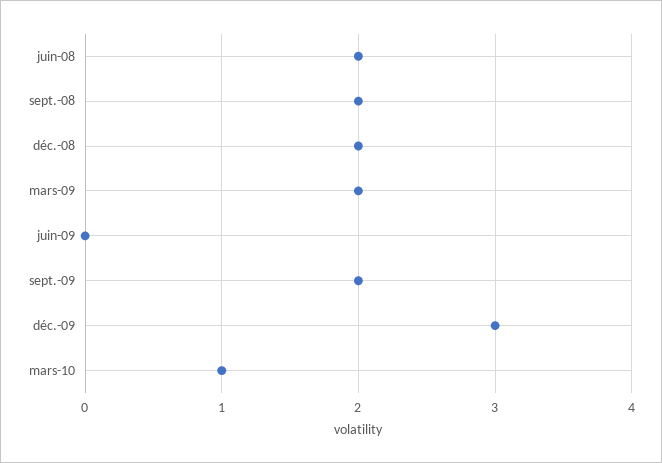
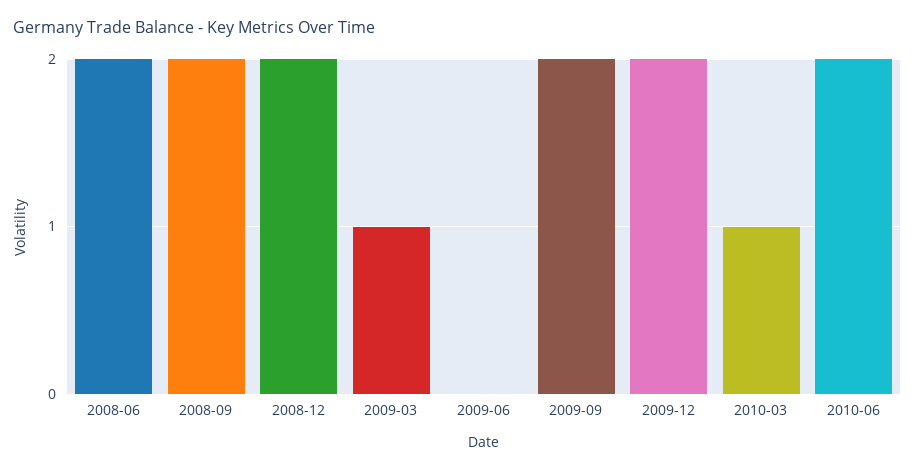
mars-09: 2 -> 1
déc.-09: 3 -> 2
2010-06: none -> 2

